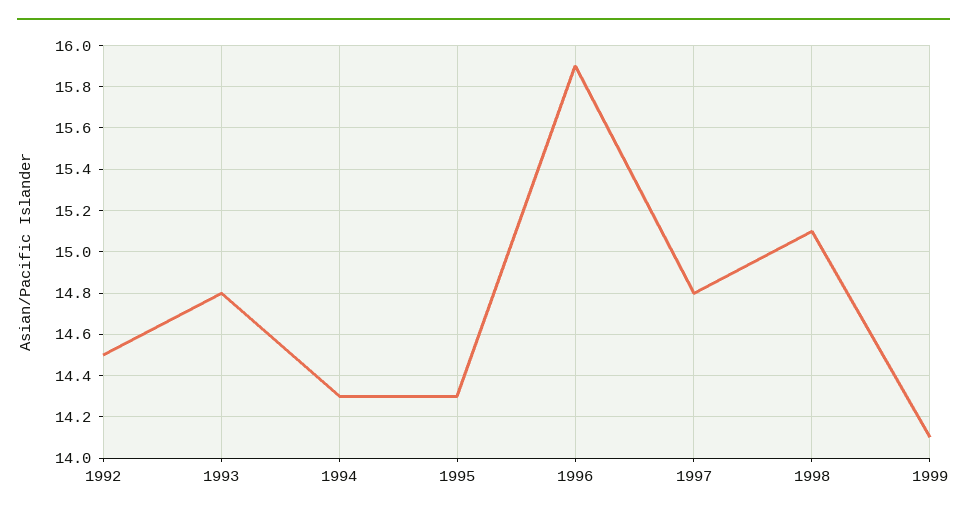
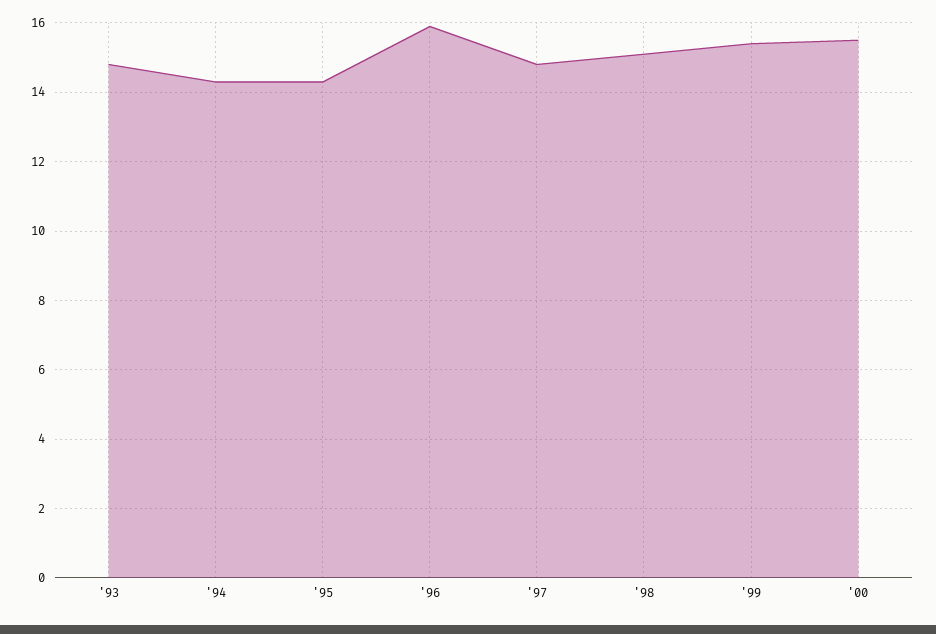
1992: 14.5 -> none
1999: 14.1 -> 15.5
'00: none -> 15.5

